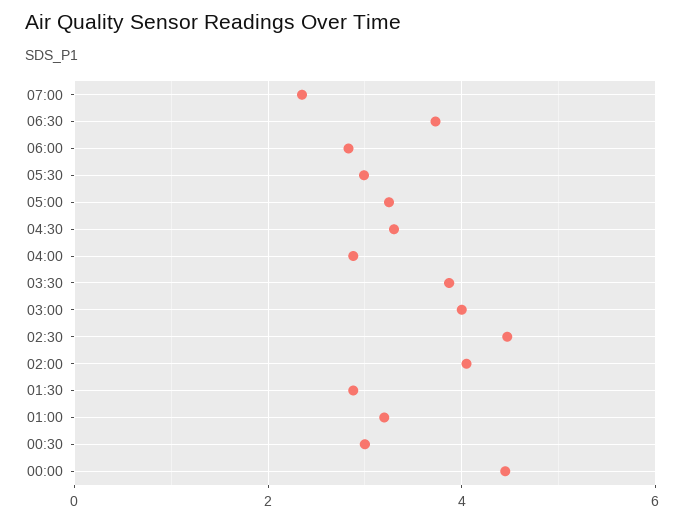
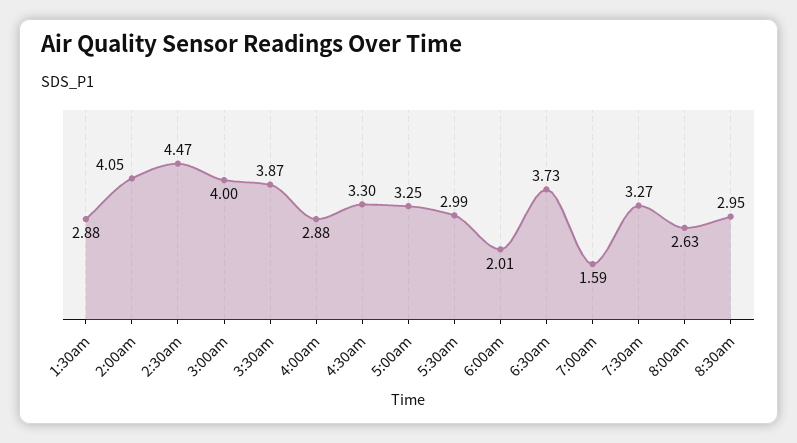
07:00: 2.4 -> 1.59
06:00: 2.8 -> 2.01
01:00: 3.2 -> none
00:30: 3 -> none
00:00: 4.4 -> none
7:30am: none -> 3.27
8:00am: none -> 2.63
8:30am: none -> 2.95

